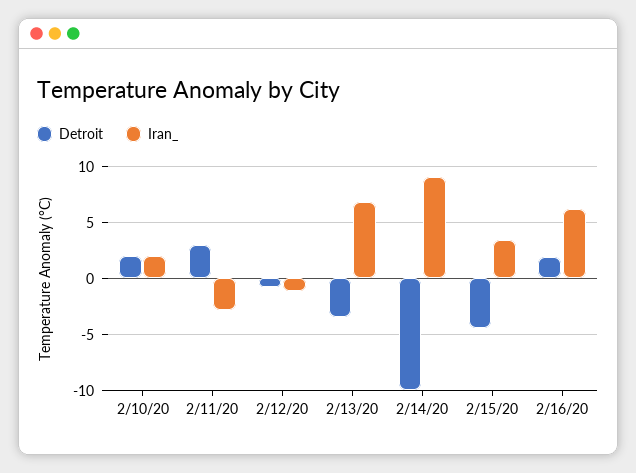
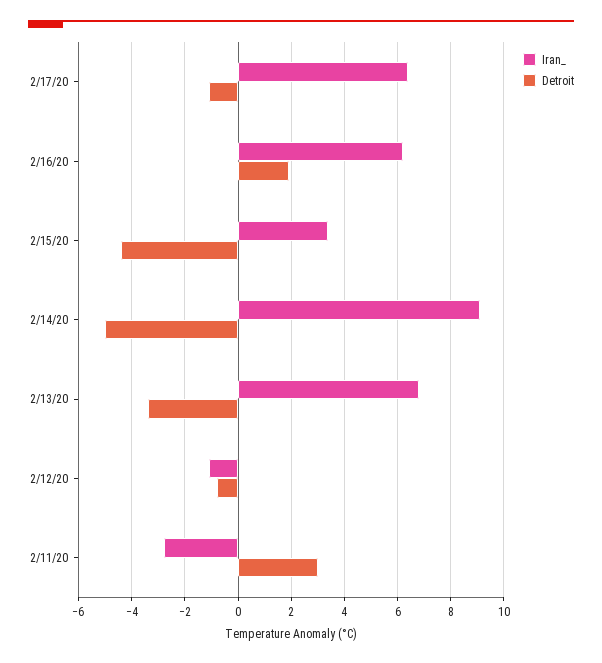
Detroit, 2/10/20: 2 -> none
Iran_, 2/10/20: 2 -> none
Detroit, 2/14/20: -10 -> -5
Iran_, 2/17/20: none -> 6.5
Detroit, 2/17/20: none -> -1

